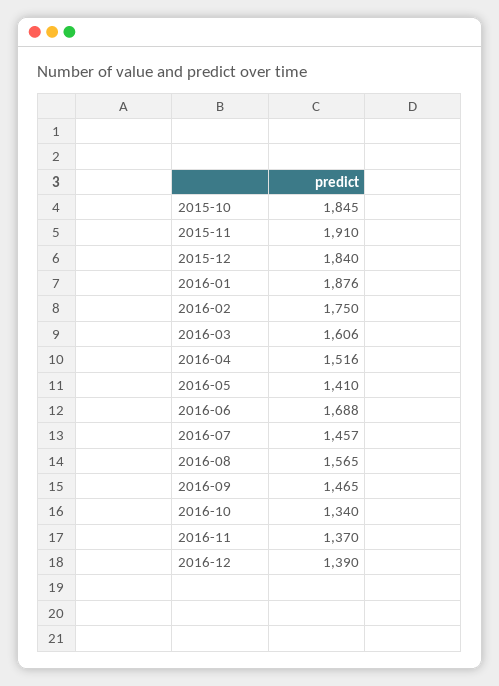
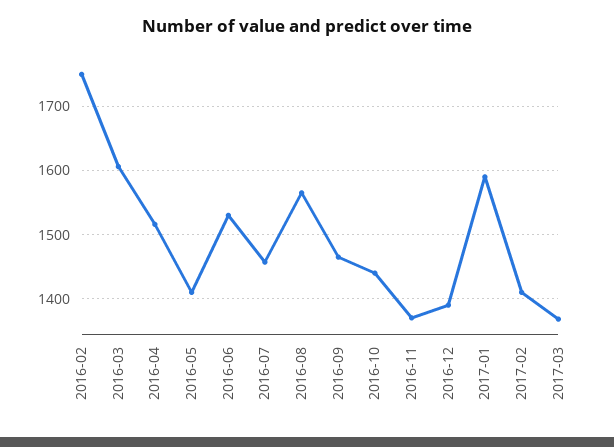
2015-10: 1845 -> none
2015-11: 1910 -> none
2015-12: 1840 -> none
2016-01: 1876 -> none
2016-06: 1688 -> 1530
2016-10: 1340 -> 1440
2017-01: none -> 1590
2017-02: none -> 1410
2017-03: none -> 1370

